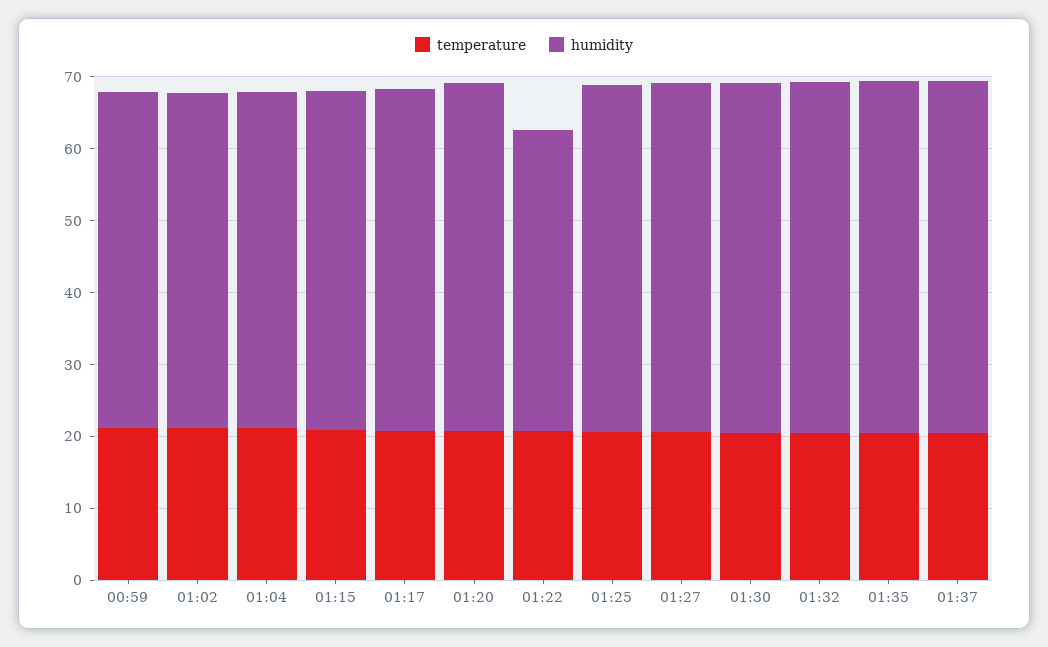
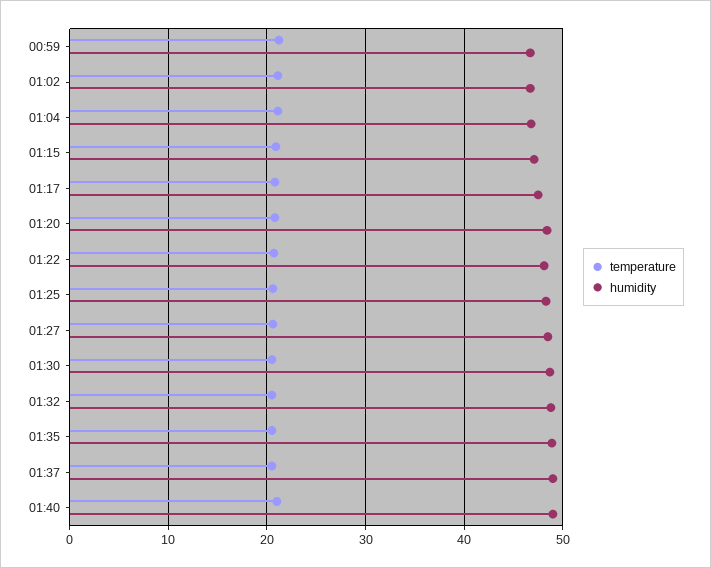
humidity, 01:22: 42 -> 48
temperature, 01:40: none -> 21
humidity, 01:40: none -> 49

